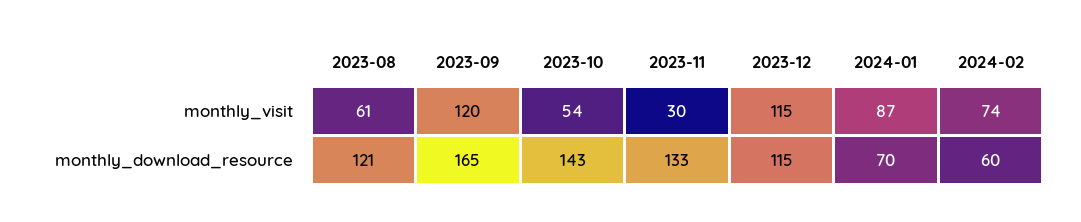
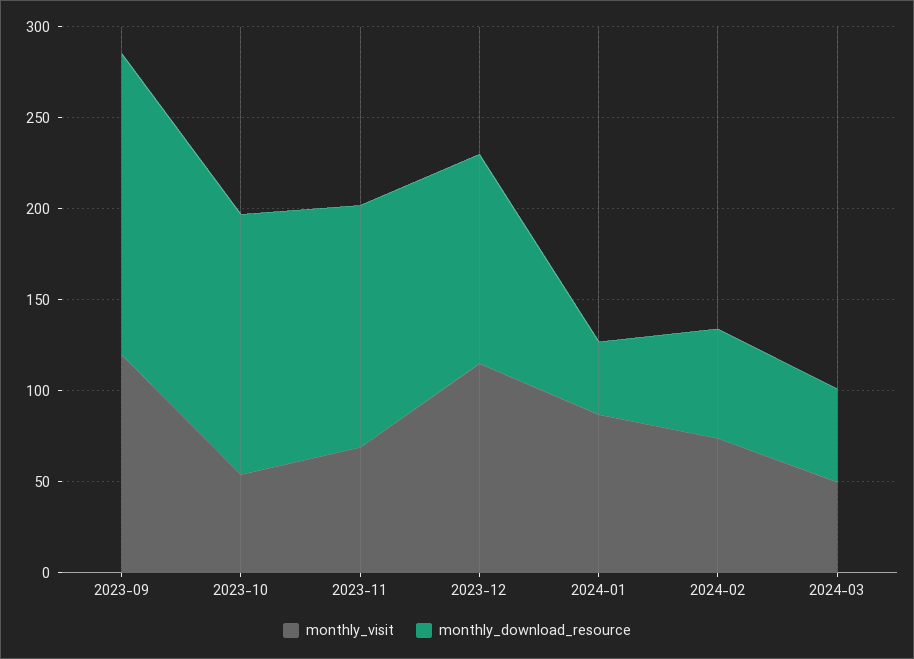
monthly_visit, 2023-08: 61 -> none
monthly_visit, 2023-11: 30 -> 70
monthly_download_resource, 2023-08: 121 -> none
monthly_download_resource, 2024-01: 70 -> 40
monthly_visit, 2024-03: none -> 50
monthly_download_resource, 2024-03: none -> 50

